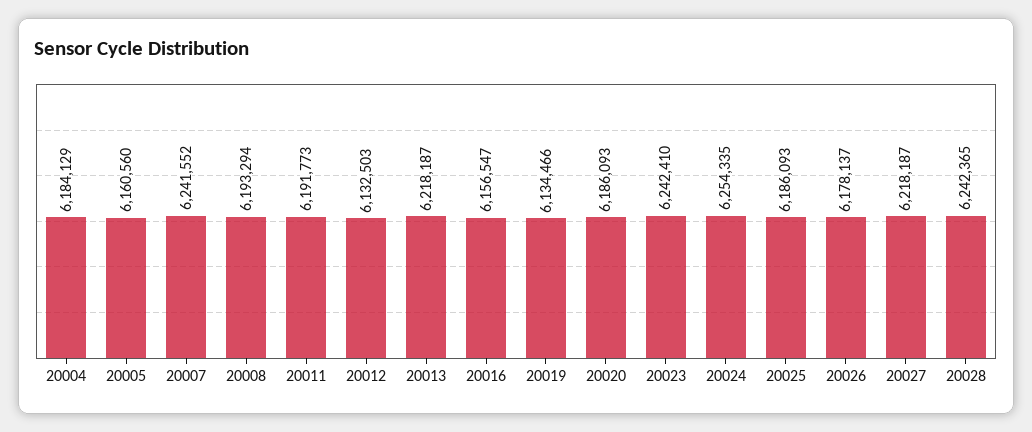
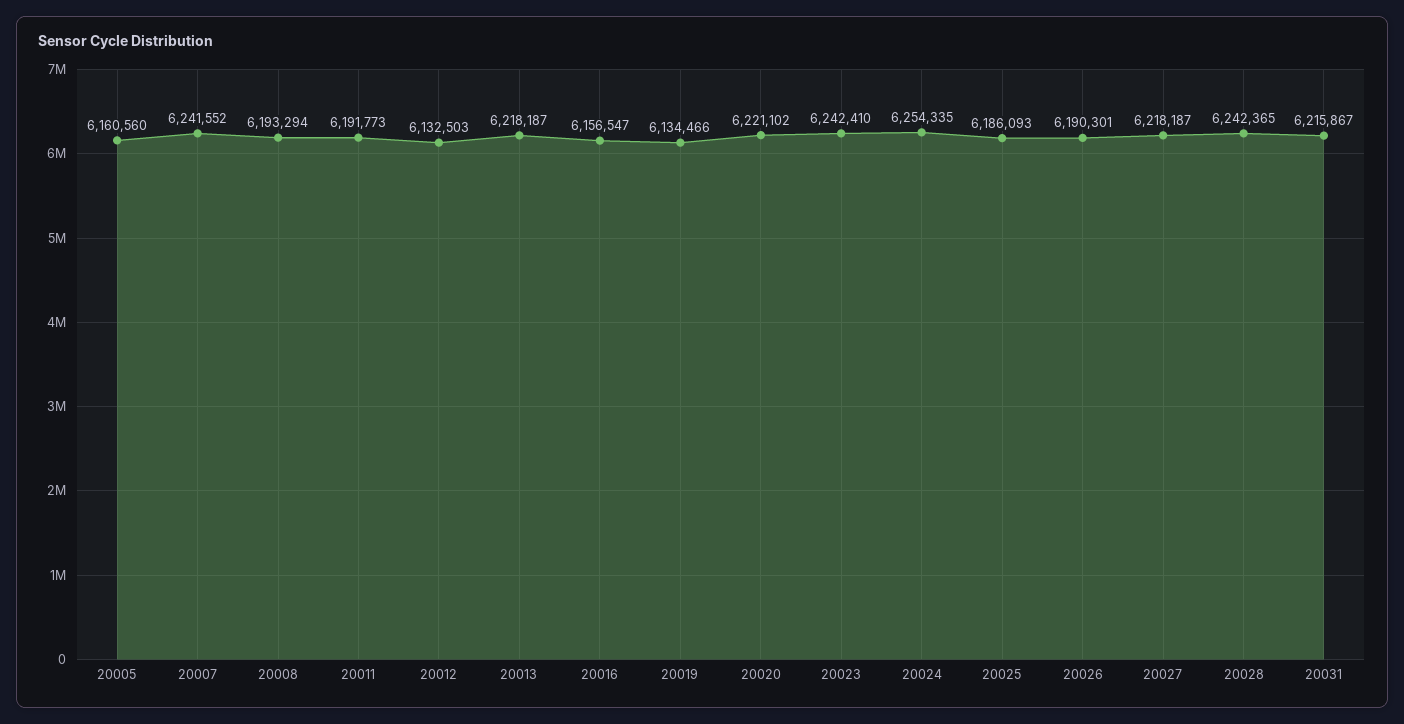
20004: 6184129 -> none
20020: 6186093 -> 6221102
20026: 6178137 -> 6190301
20031: none -> 6215867

